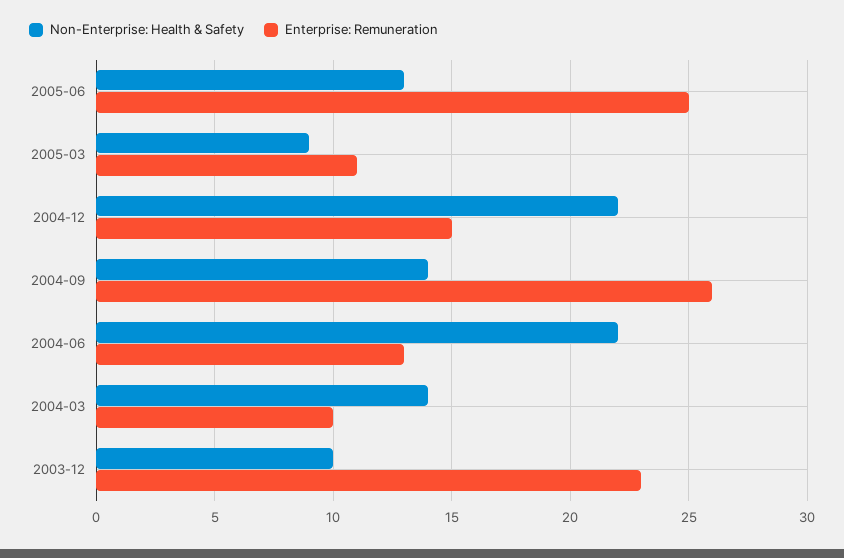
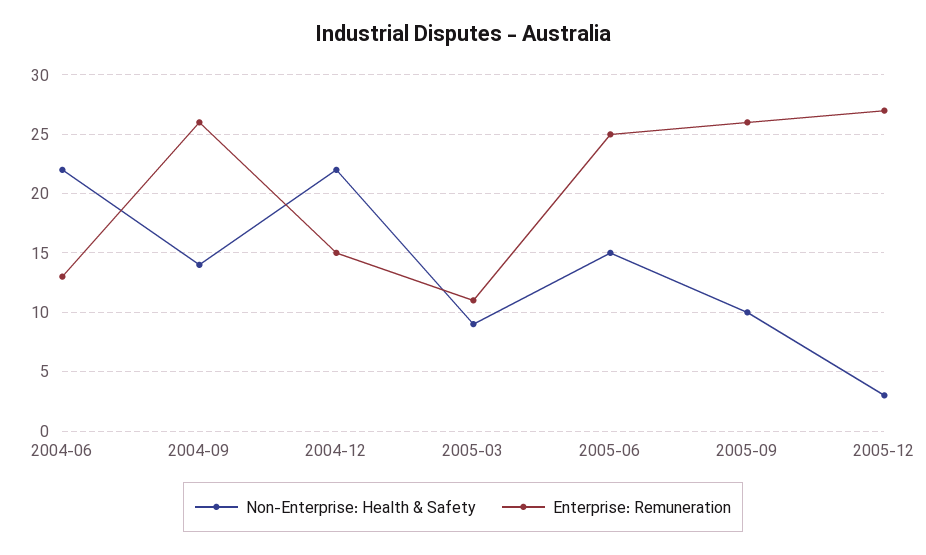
Non-Enterprise: Health & Safety, 2005-06: 13 -> 15
Non-Enterprise: Health & Safety, 2004-03: 14 -> none
Enterprise: Remuneration, 2004-03: 10 -> none
Non-Enterprise: Health & Safety, 2003-12: 10 -> none
Enterprise: Remuneration, 2003-12: 23 -> none
Non-Enterprise: Health & Safety, 2005-09: none -> 10
Enterprise: Remuneration, 2005-09: none -> 26
Non-Enterprise: Health & Safety, 2005-12: none -> 3
Enterprise: Remuneration, 2005-12: none -> 27

